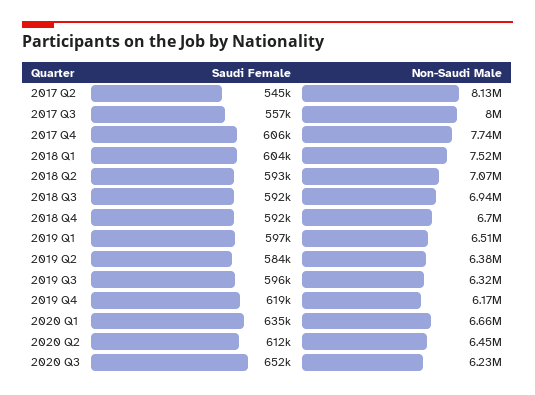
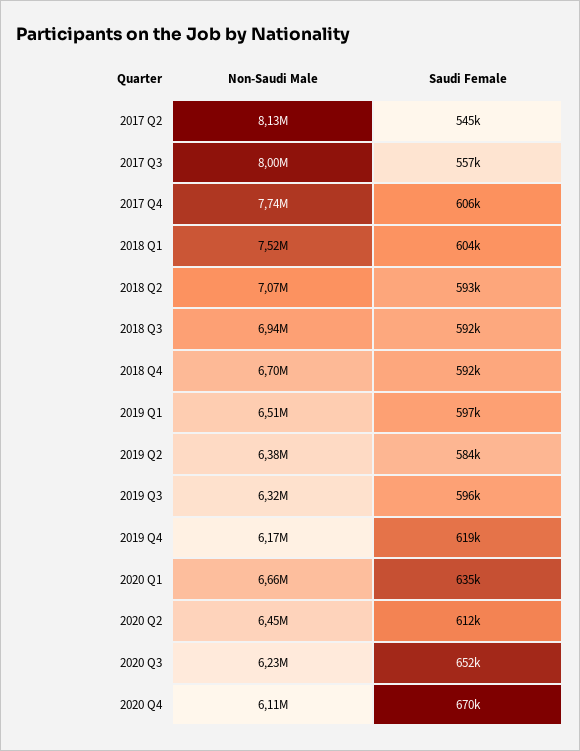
Non-Saudi Male, 2020 Q4: none -> 6110000
Saudi Female, 2020 Q4: none -> 670000

